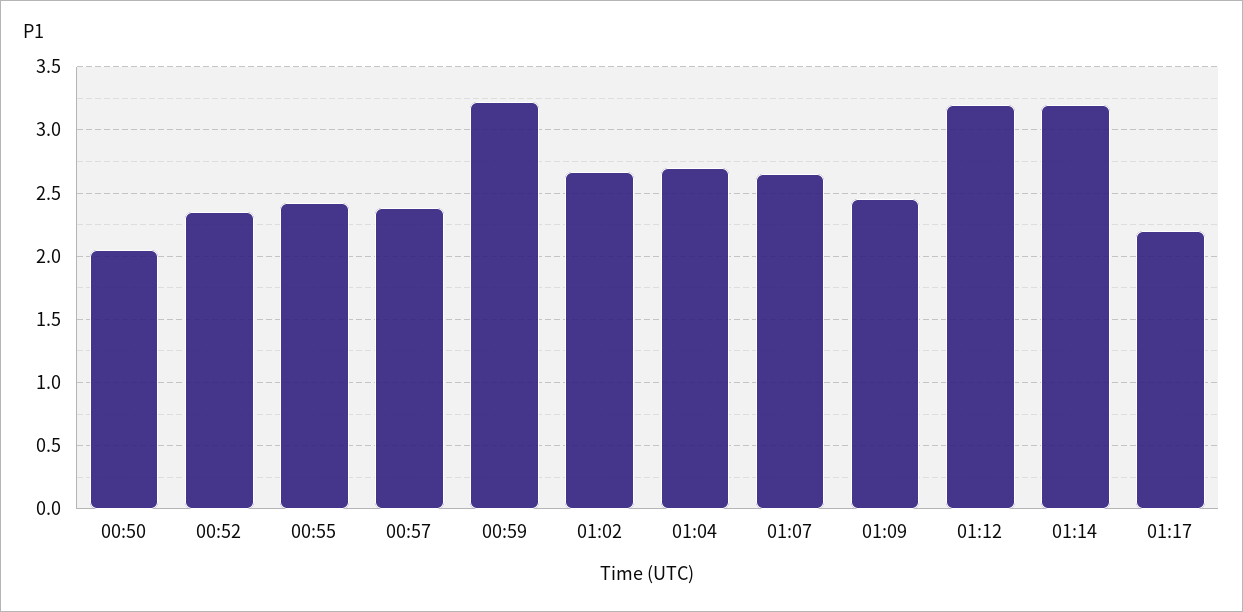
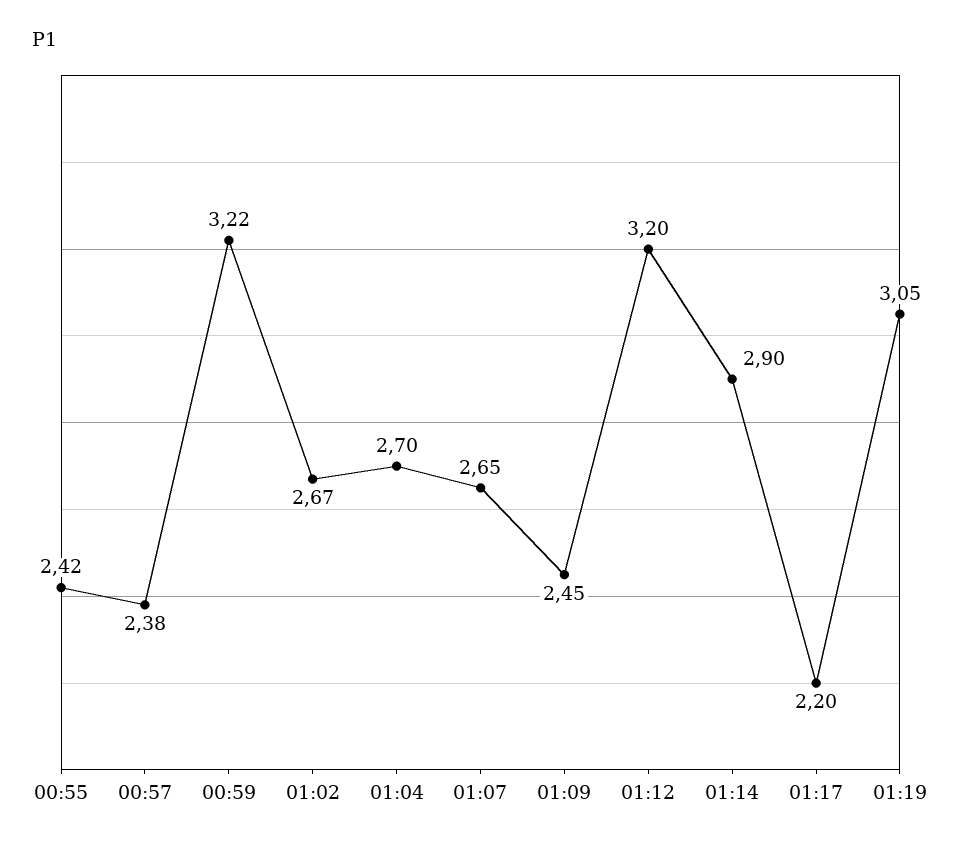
00:50: 2.05 -> none
00:52: 2.35 -> none
01:14: 3.2 -> 2.9
01:19: none -> 3.05

